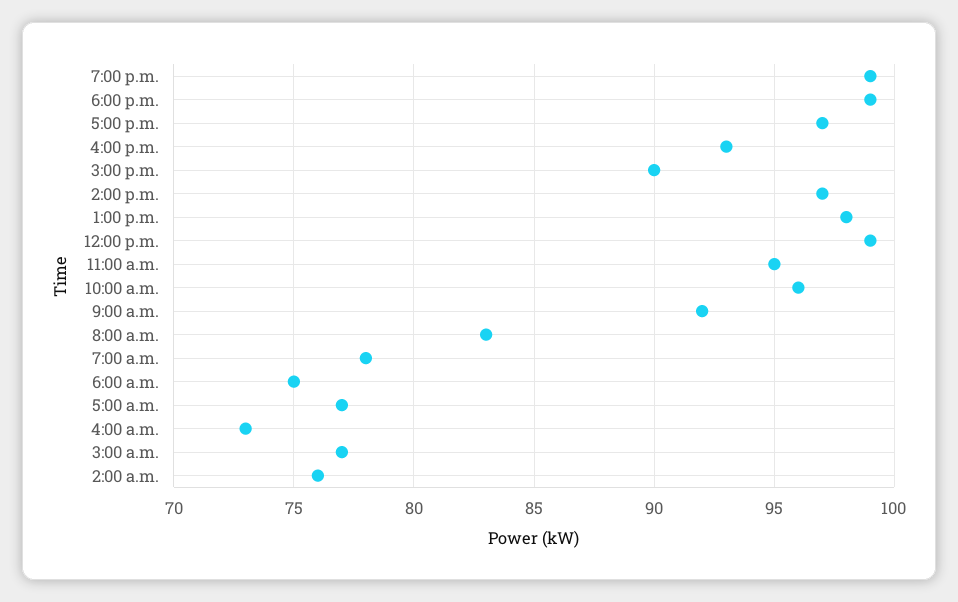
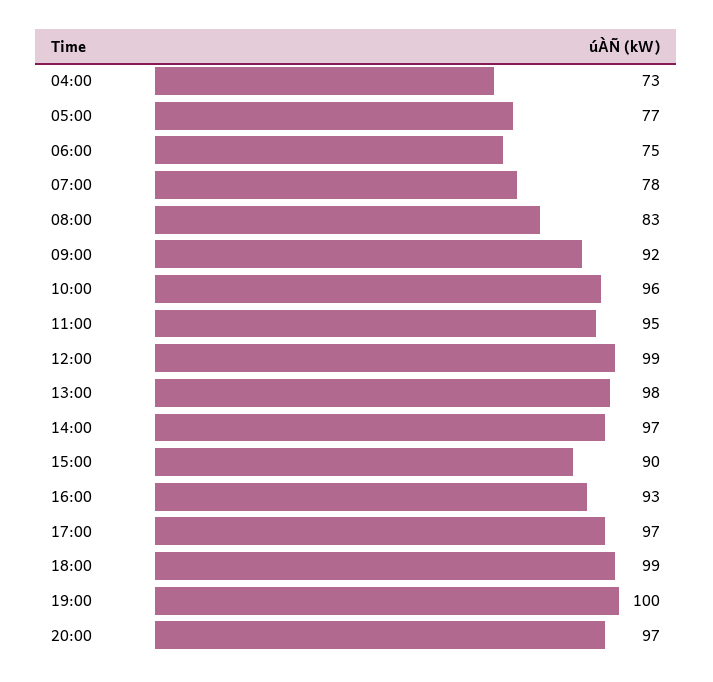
7:00 p.m.: 99 -> 100
3:00 a.m.: 77 -> none
2:00 a.m.: 76 -> none
20:00: none -> 97

